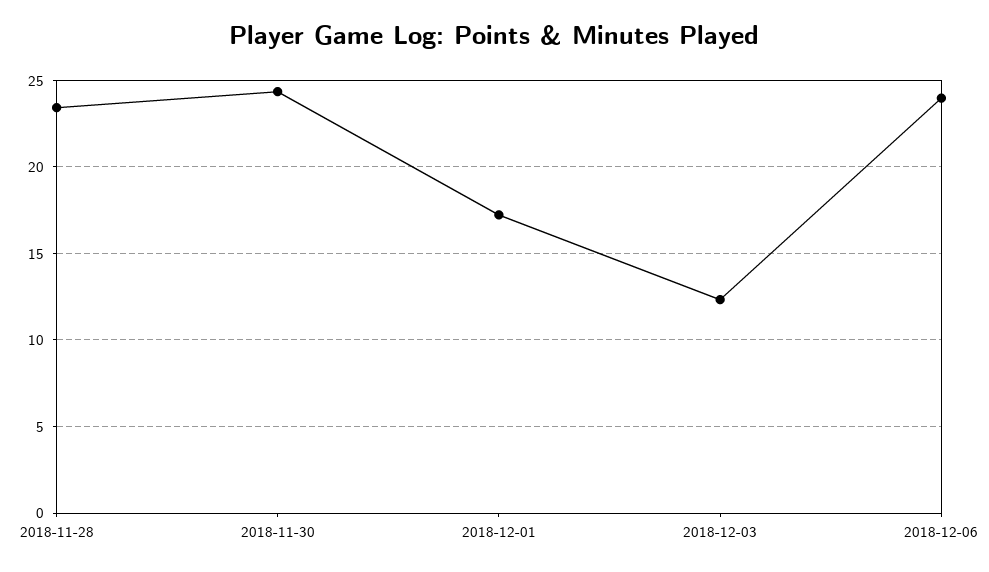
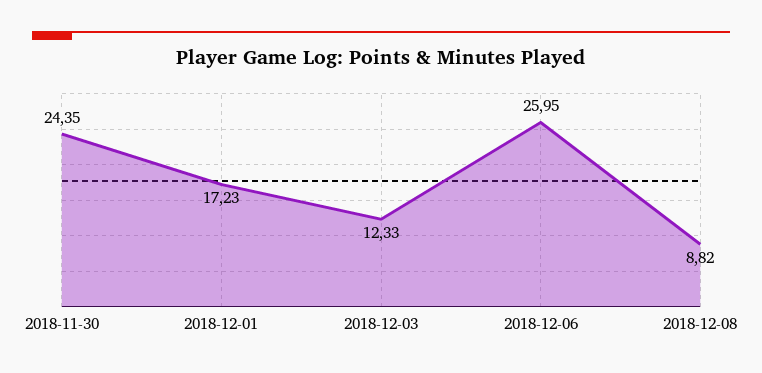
2018-11-28: 23.5 -> none
2018-12-06: 24 -> 25.95
2018-12-08: none -> 8.82

